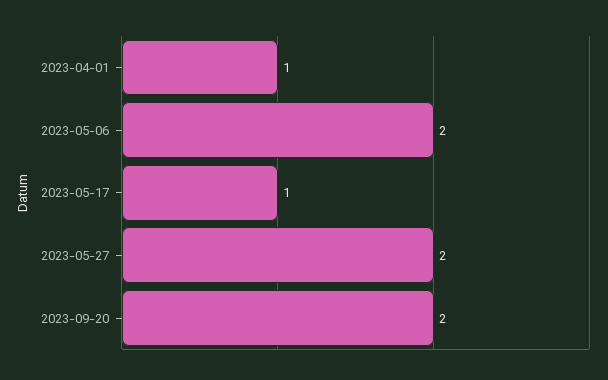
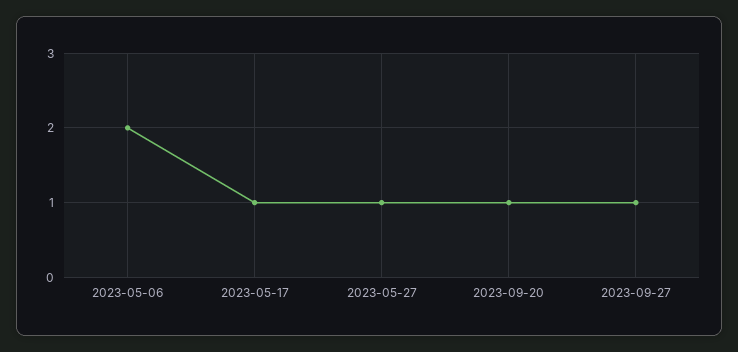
2023-04-01: 1 -> none
2023-05-27: 2 -> 1
2023-09-20: 2 -> 1
2023-09-27: none -> 1

